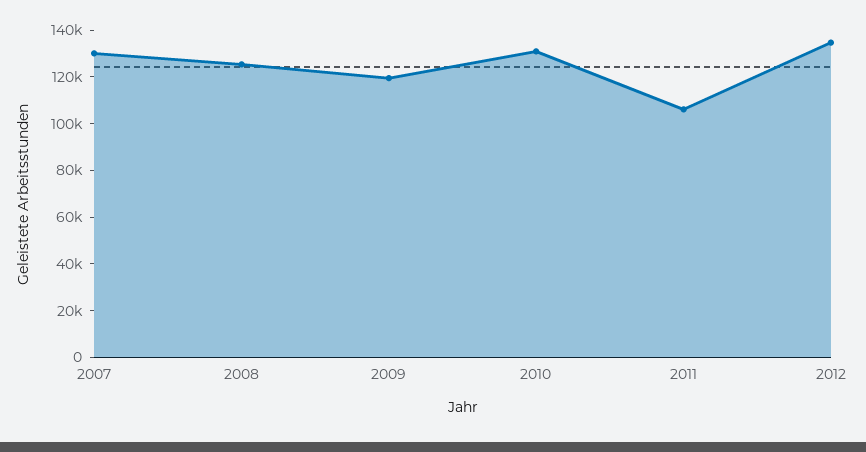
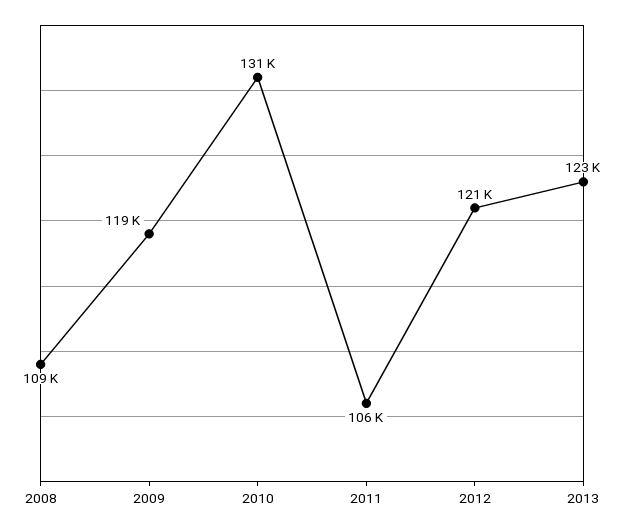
2007: 130000 -> none
2008: 125000 -> 109000
2012: 135000 -> 121000
2013: none -> 123000

